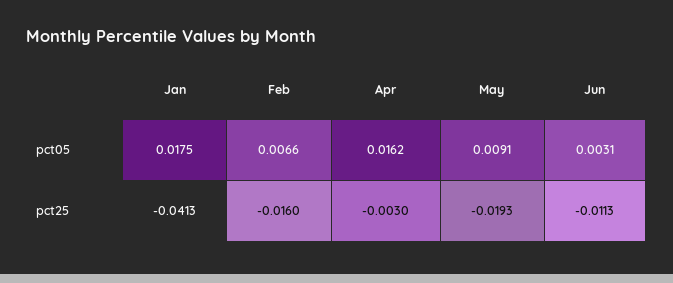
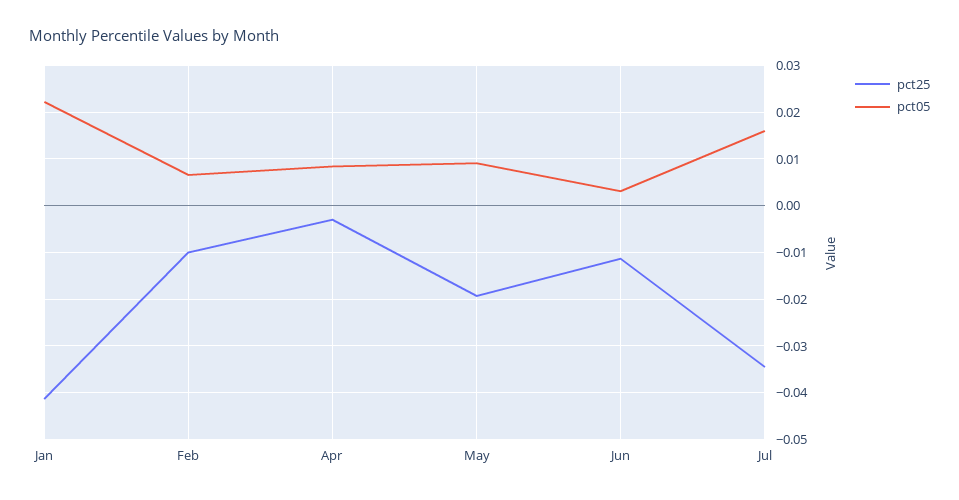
pct05, Jan: 0.0175 -> 0.022
pct05, Apr: 0.0162 -> 0.008
pct25, Feb: -0.016 -> -0.01
pct25, Jul: none -> -0.034
pct05, Jul: none -> 0.016

